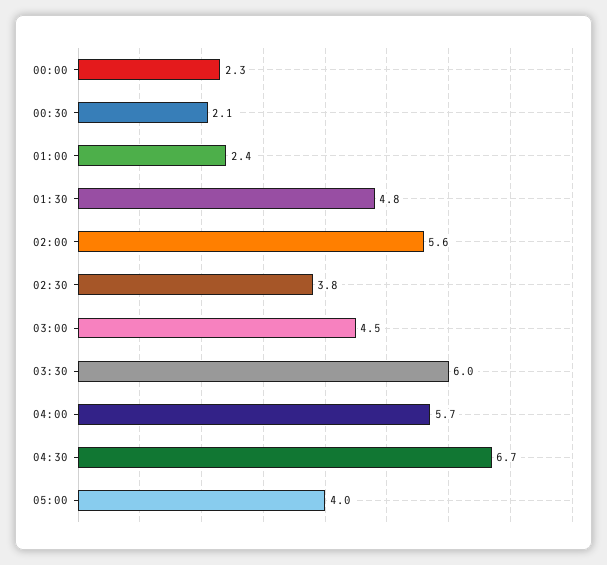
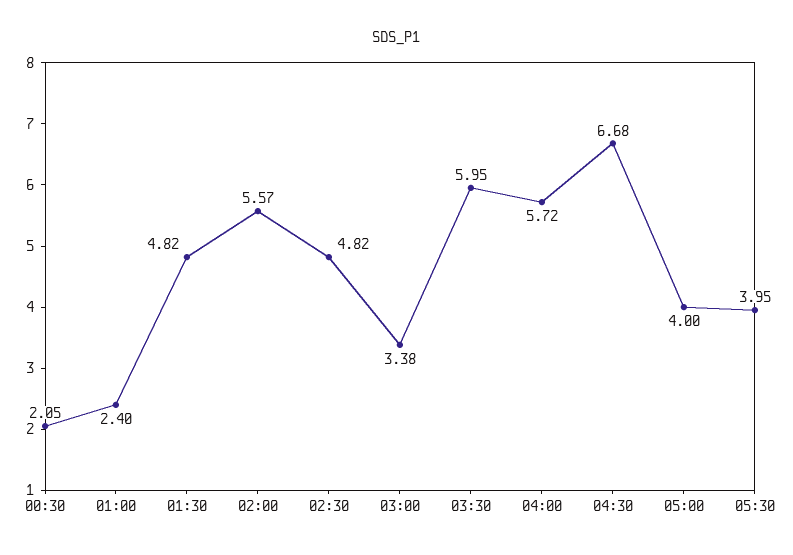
00:00: 2.3 -> none
02:30: 3.8 -> 4.82
03:00: 4.5 -> 3.38
05:30: none -> 3.95

